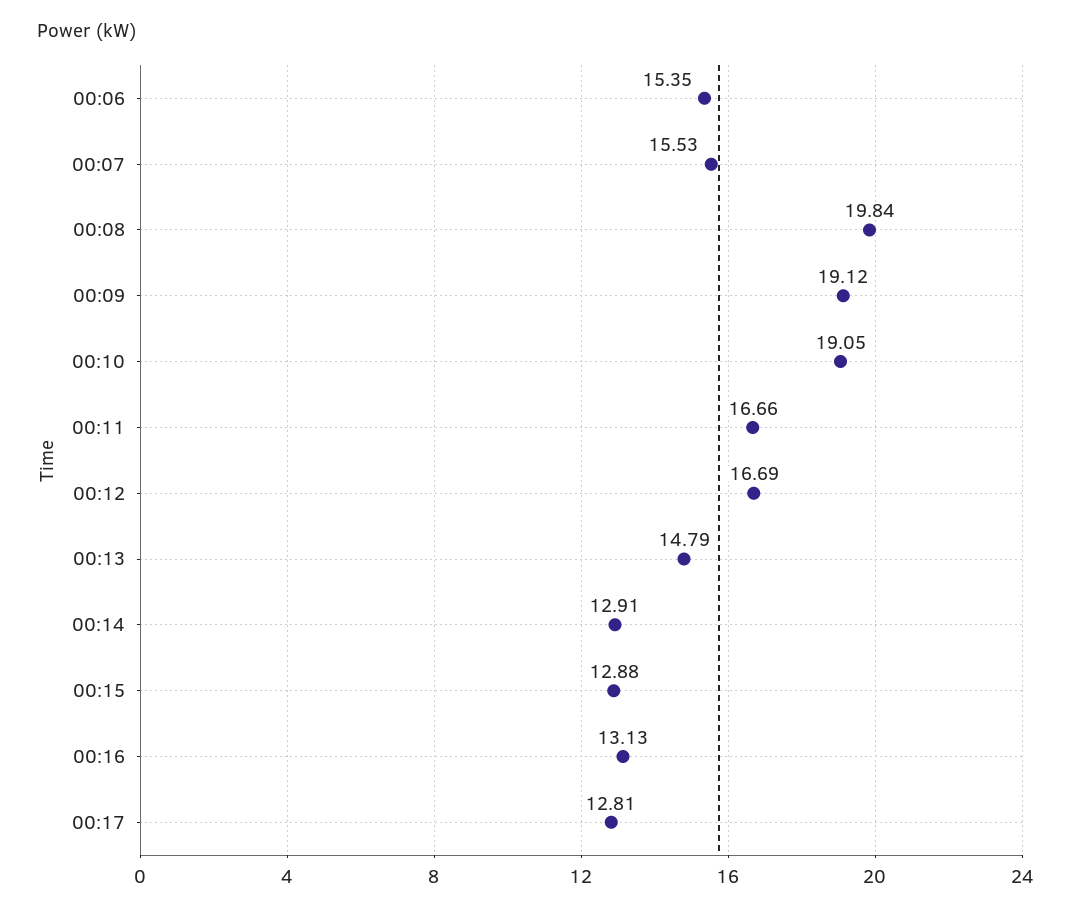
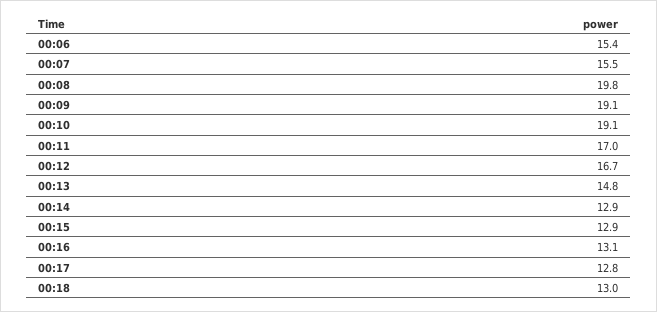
00:11: 16.66 -> 17
00:18: none -> 13

